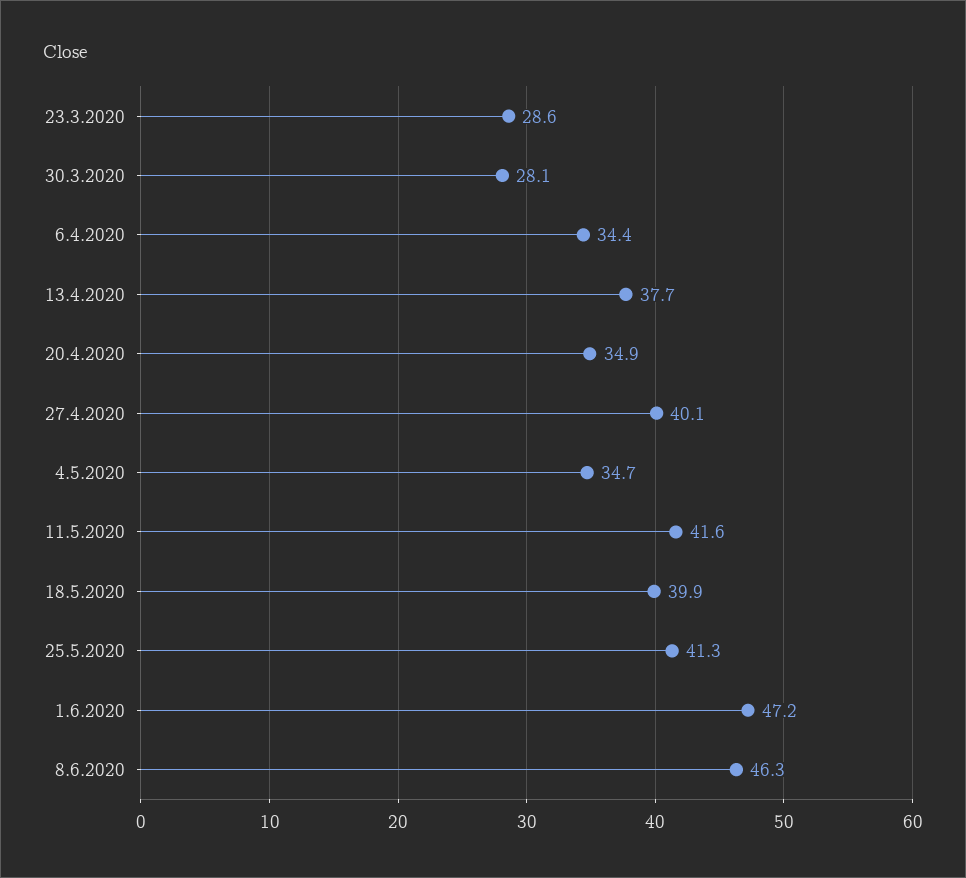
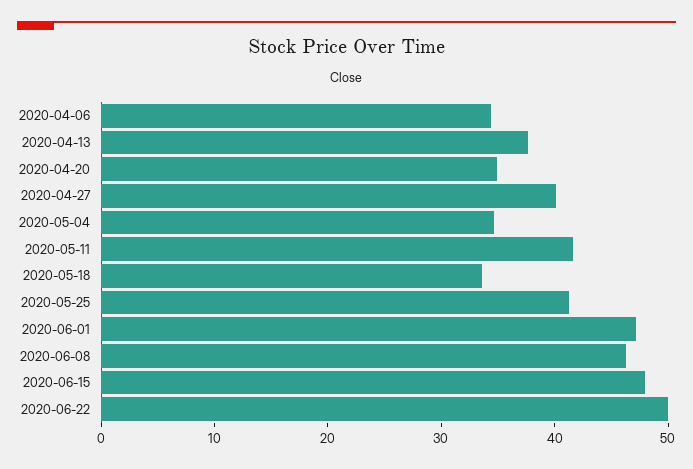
23.3.2020: 28.6 -> none
30.3.2020: 28.1 -> none
18.5.2020: 39.9 -> 34
2020-06-15: none -> 48
2020-06-22: none -> 50

